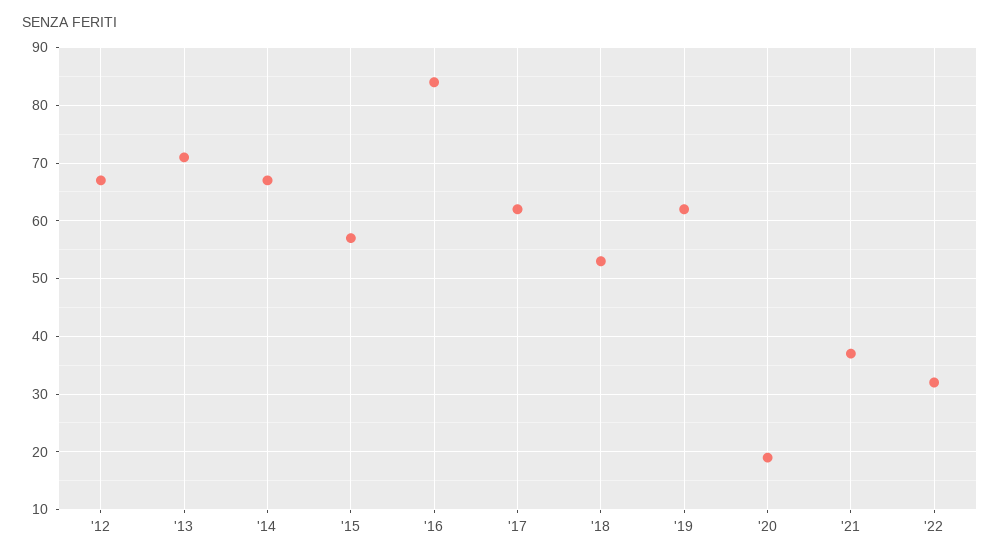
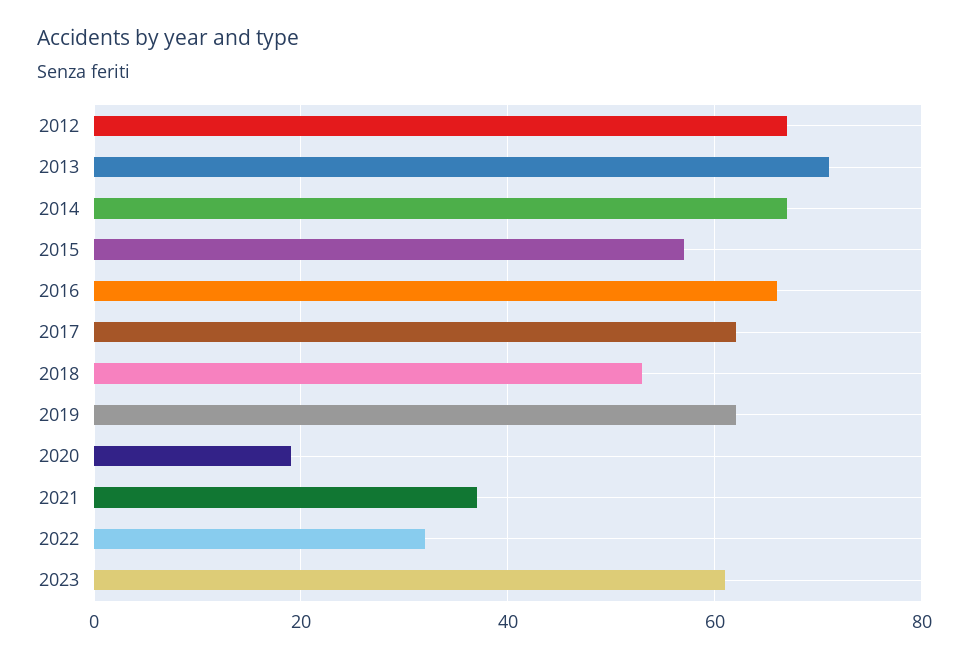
'16: 85 -> 65
2023: none -> 60

